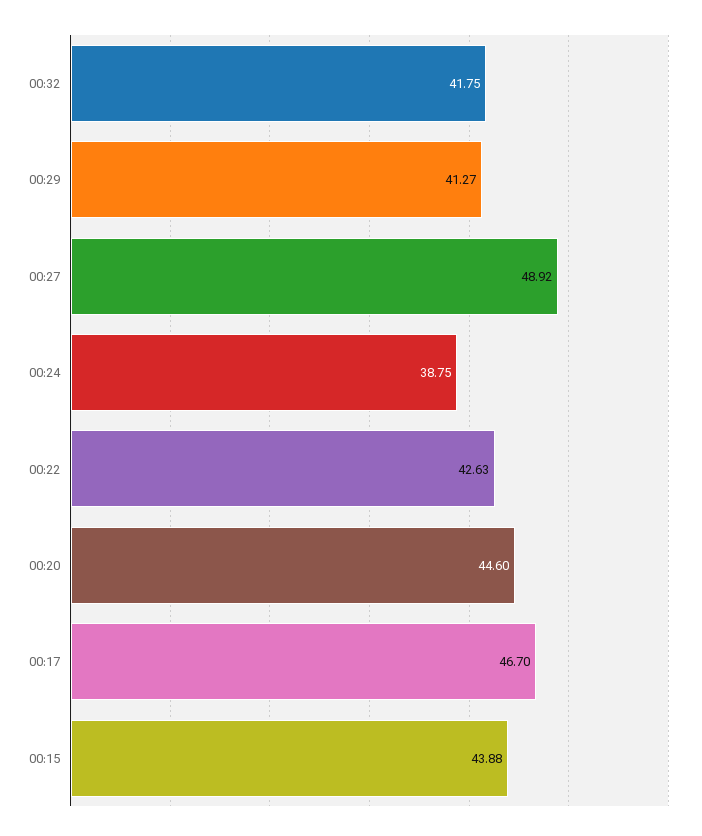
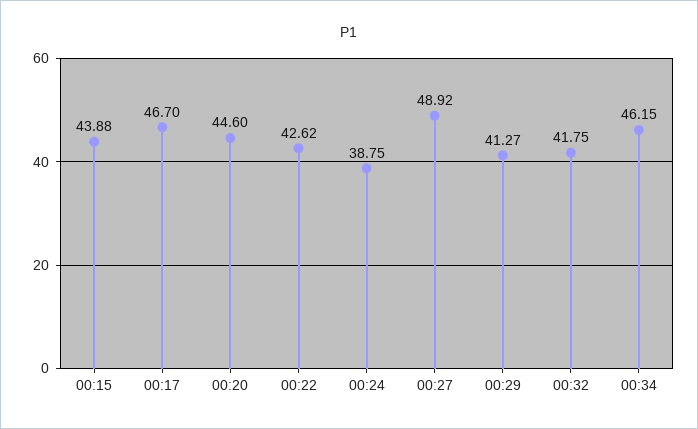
00:22: 42.63 -> 42.62
00:34: none -> 46.15

